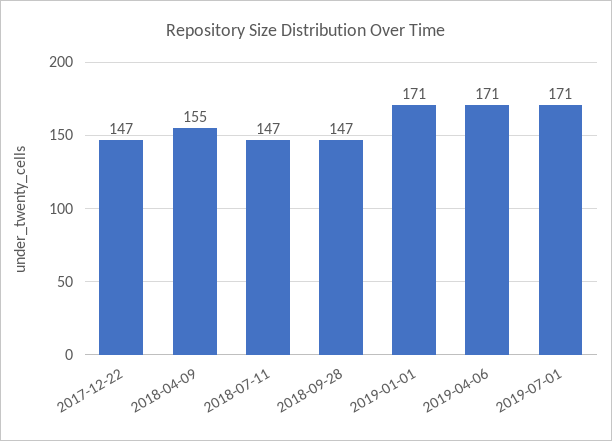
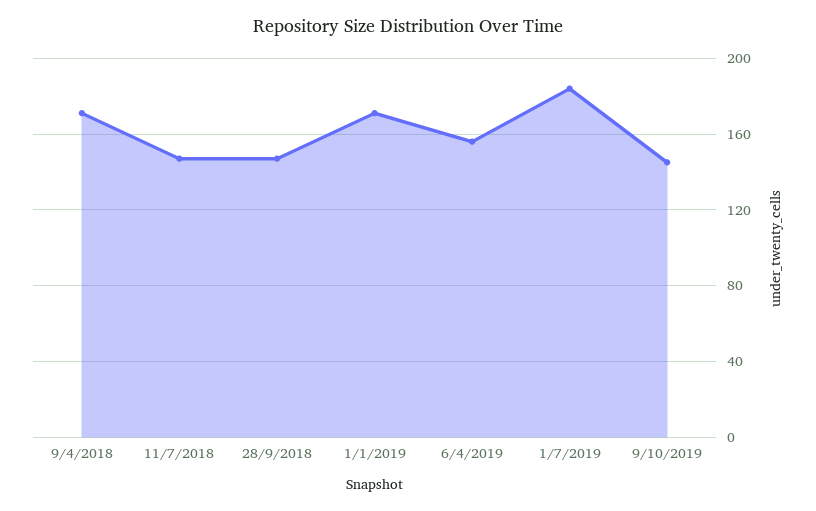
2017-12-22: 147 -> none
2018-04-09: 155 -> 170
2019-04-06: 171 -> 155
2019-07-01: 171 -> 185
9/10/2019: none -> 145

